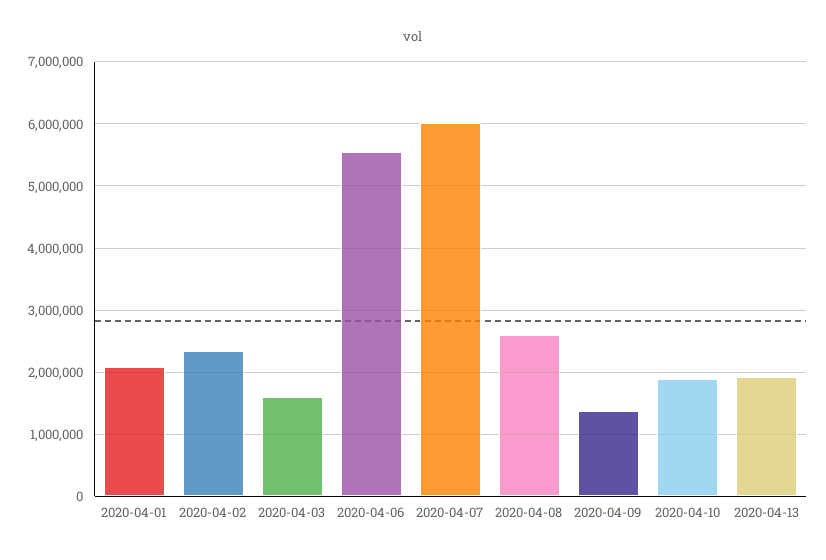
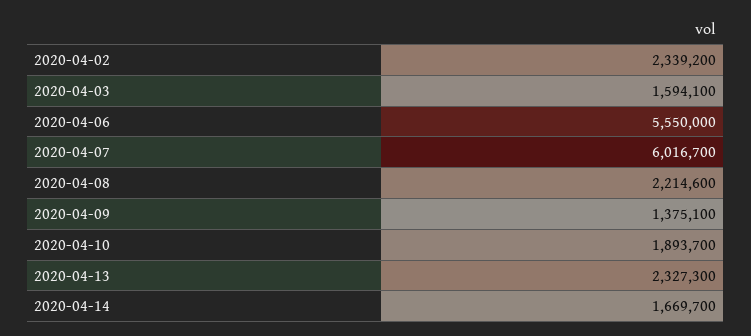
2020-04-01: 2100000 -> none
2020-04-08: 2600000 -> 2214600
2020-04-13: 1900000 -> 2327300
2020-04-14: none -> 1669700

